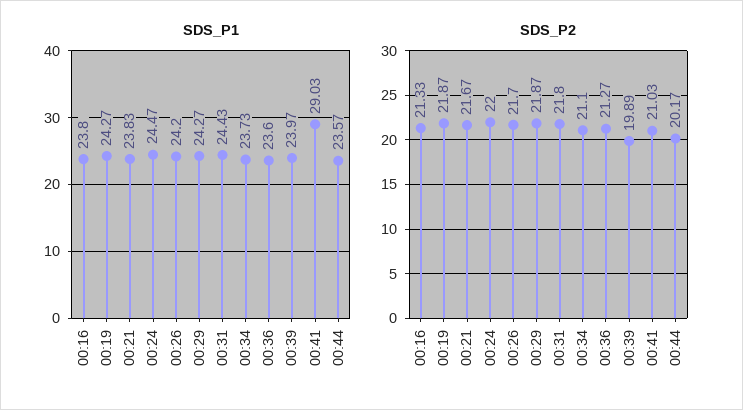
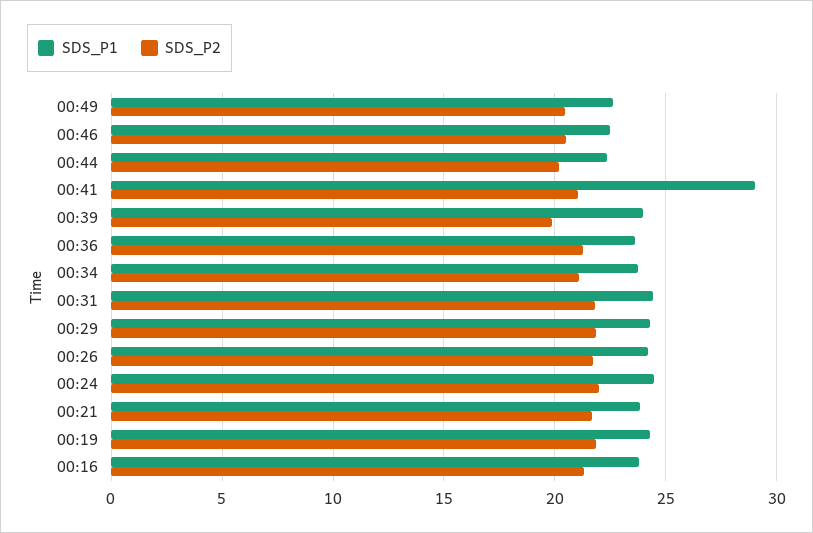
SDS_P1, 00:44: 23.57 -> 22.5
SDS_P1, 00:49: none -> 22.5
SDS_P2, 00:49: none -> 20.5
SDS_P1, 00:46: none -> 22.5
SDS_P2, 00:46: none -> 20.5

